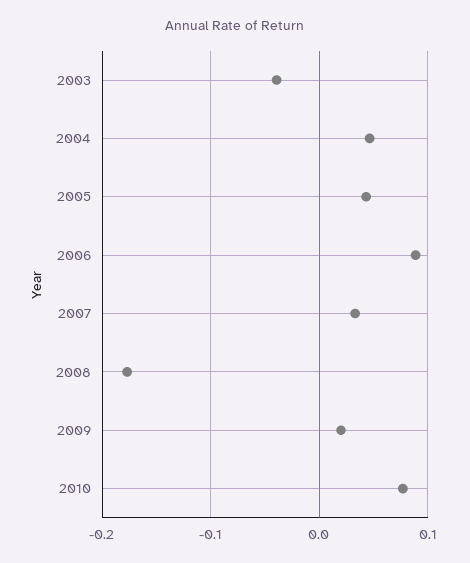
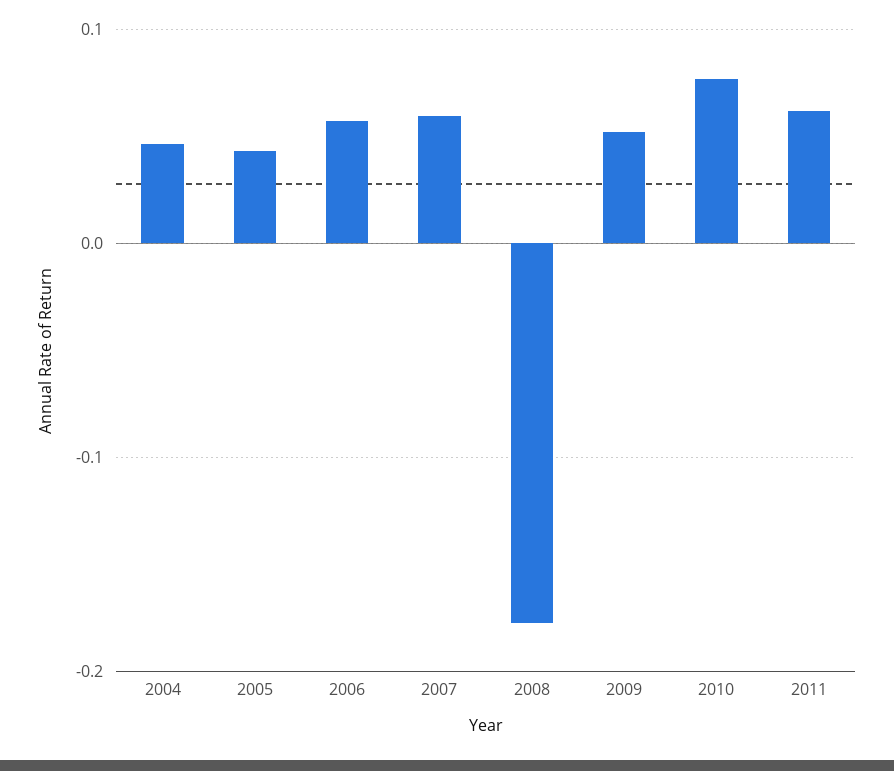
2003: -0.04 -> none
2006: 0.09 -> 0.06
2007: 0.03 -> 0.06
2009: 0.02 -> 0.05
2011: none -> 0.06

